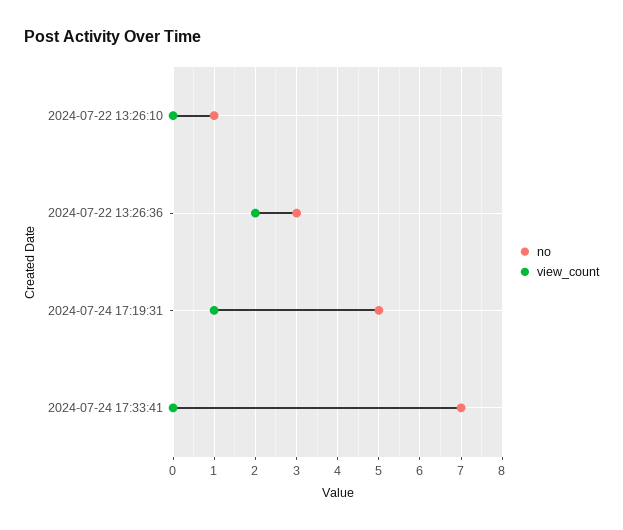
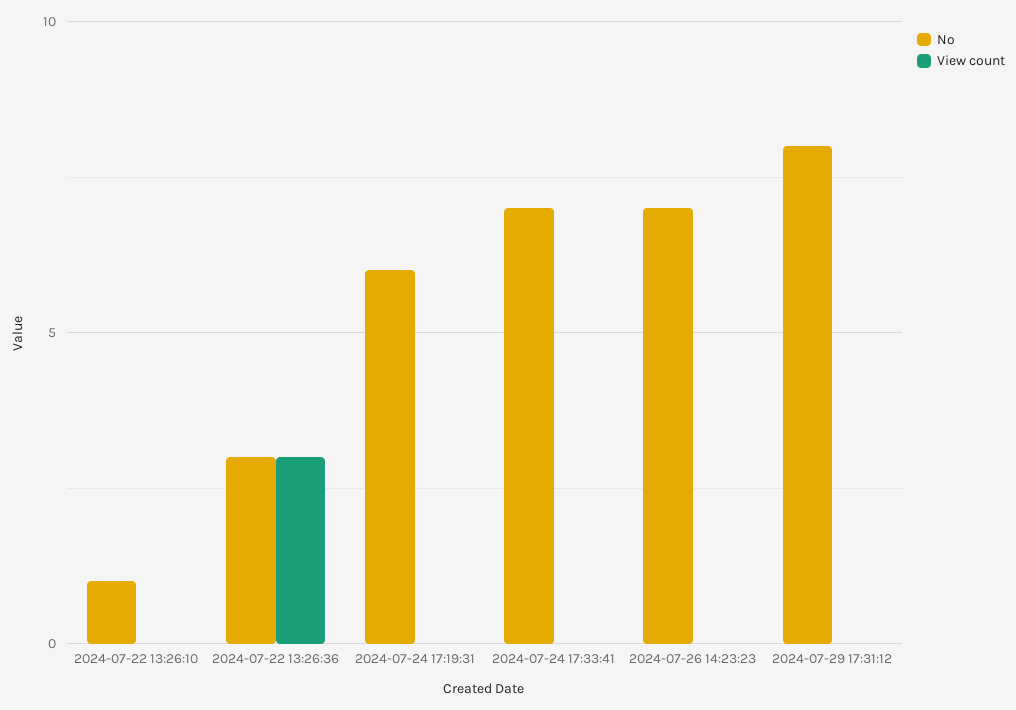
view_count, 2024-07-22 13:26:36: 2 -> 3
no, 2024-07-24 17:19:31: 5 -> 6
view_count, 2024-07-24 17:19:31: 1 -> 0
no, 2024-07-26 14:23:23: none -> 7
view_count, 2024-07-26 14:23:23: none -> 0
no, 2024-07-29 17:31:12: none -> 8
view_count, 2024-07-29 17:31:12: none -> 0

